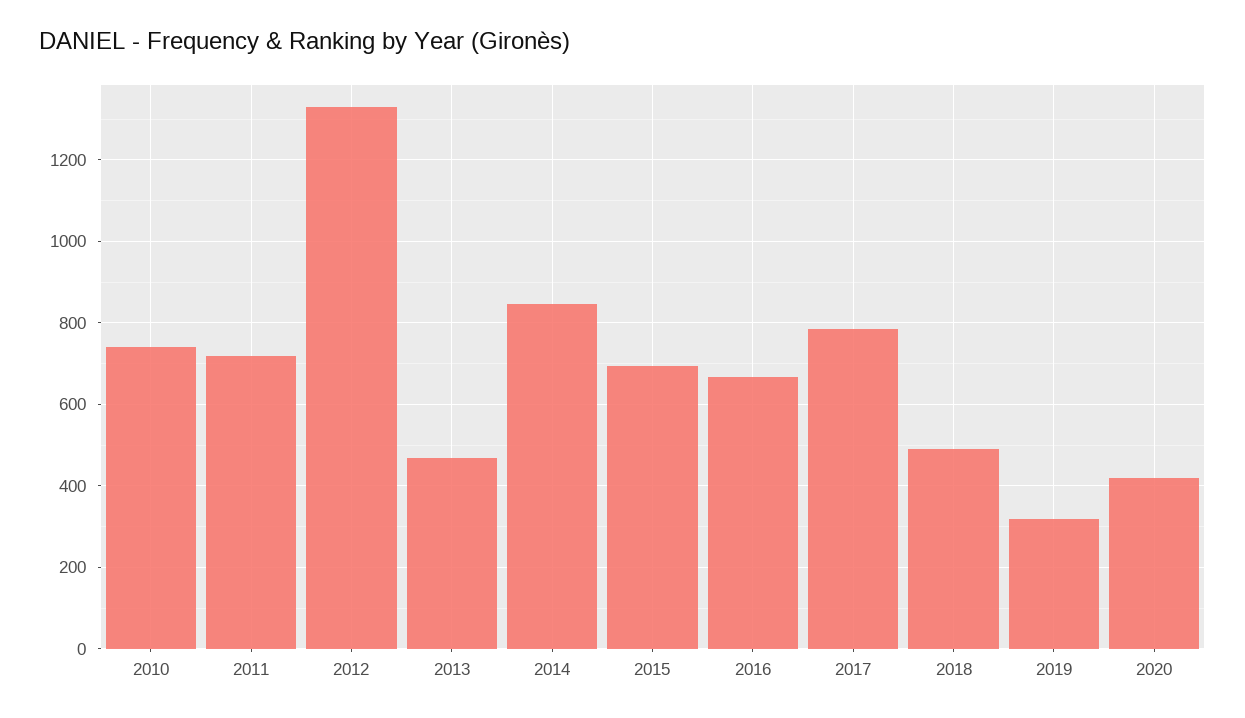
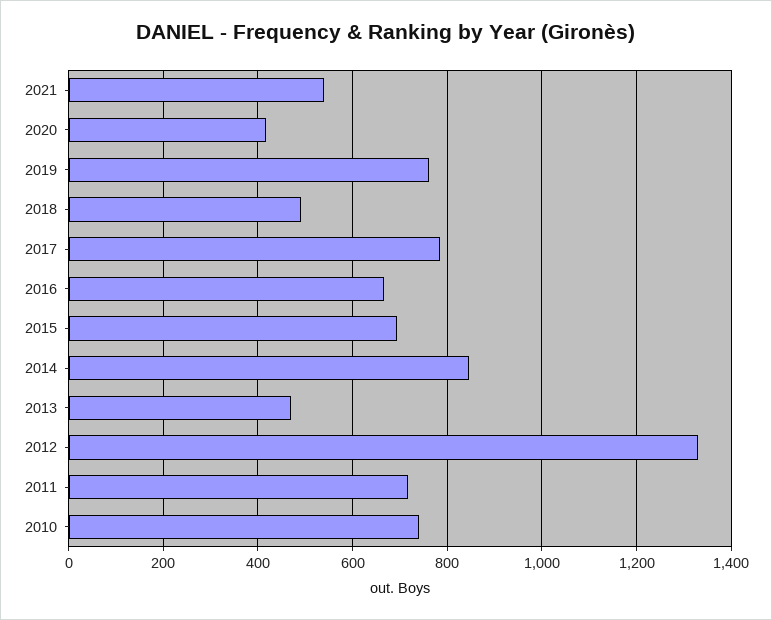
2019: 320 -> 760
2021: none -> 540

